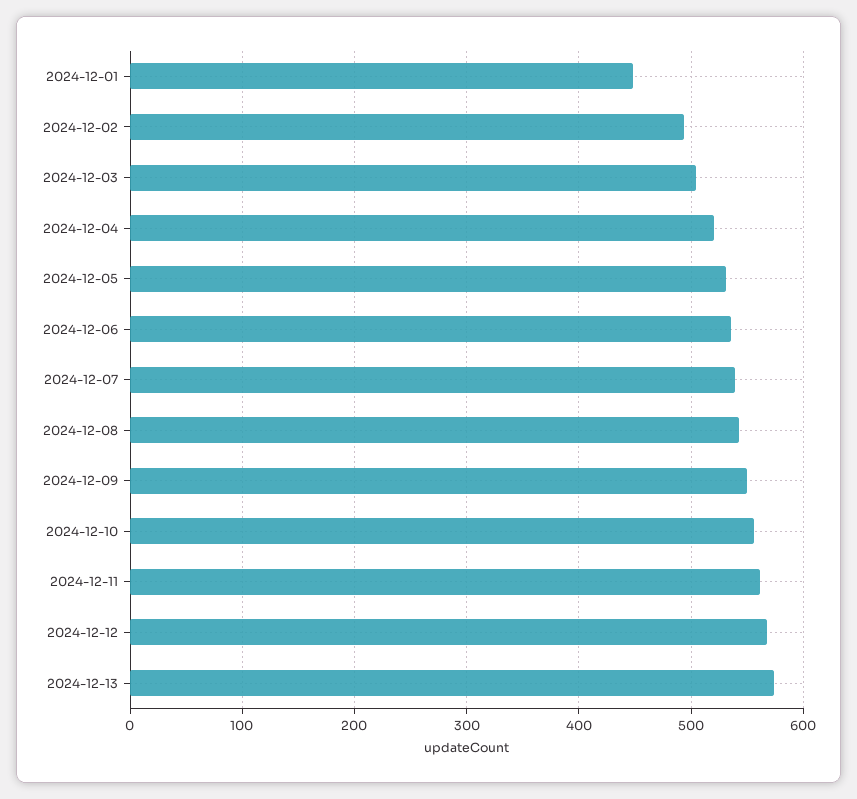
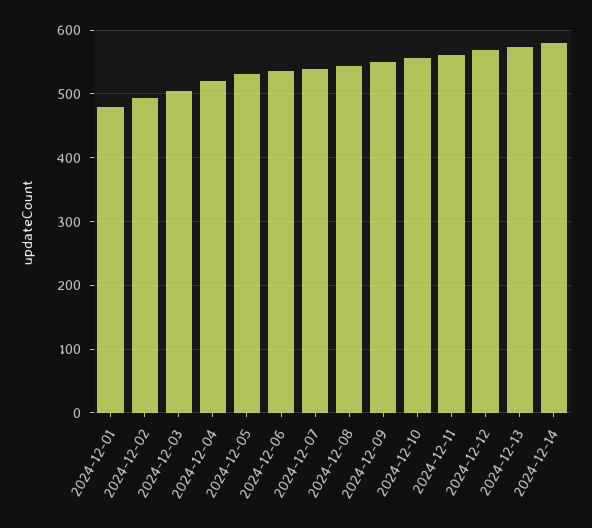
2024-12-01: 450 -> 480
2024-12-14: none -> 580

